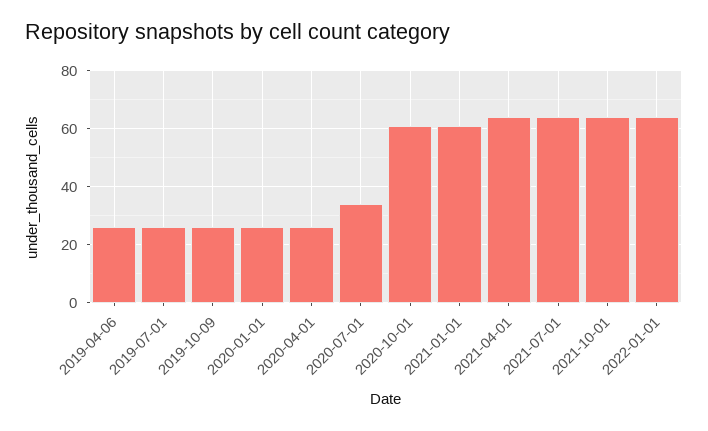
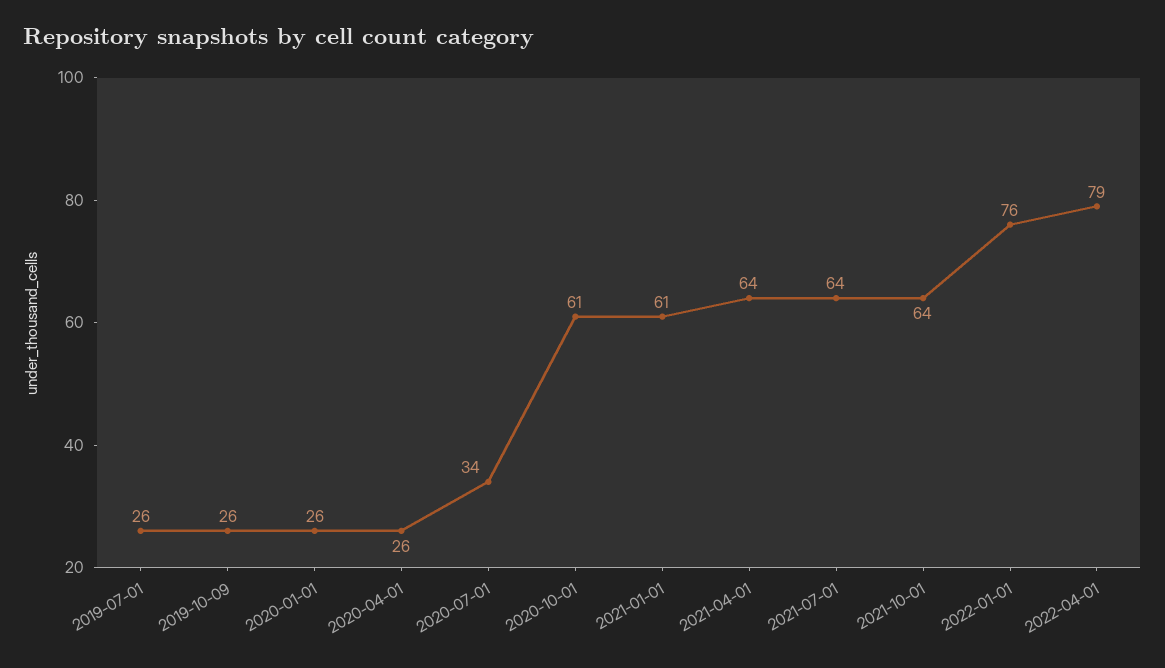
2019-04-06: 25 -> none
2022-01-01: 65 -> 76
2022-04-01: none -> 79

